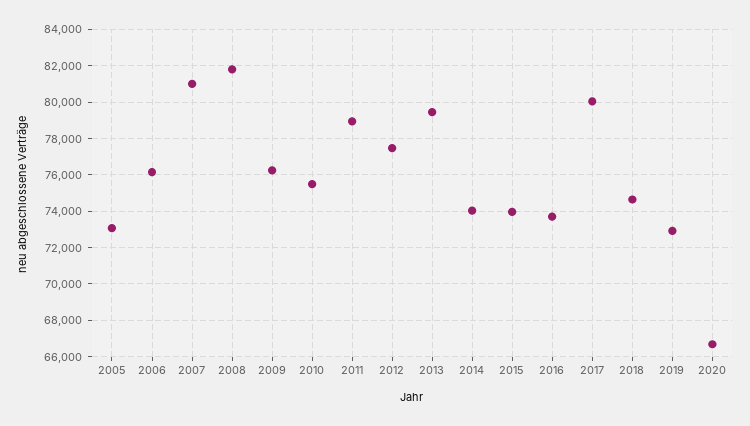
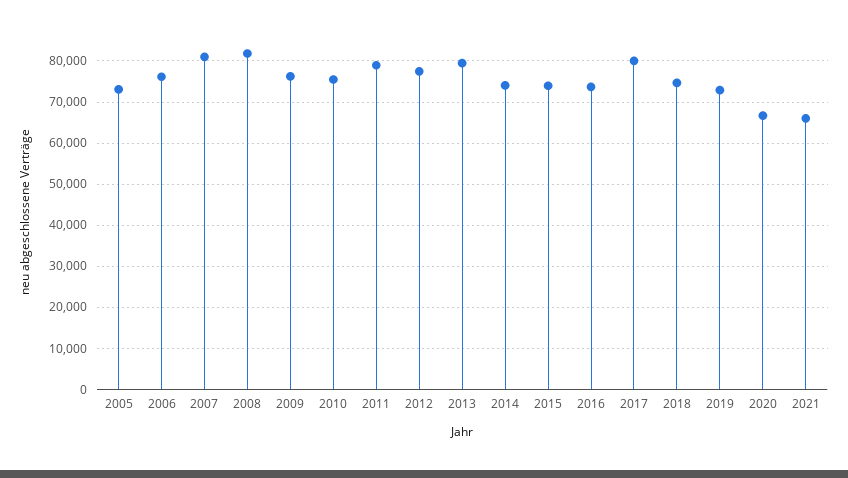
2021: none -> 66000

